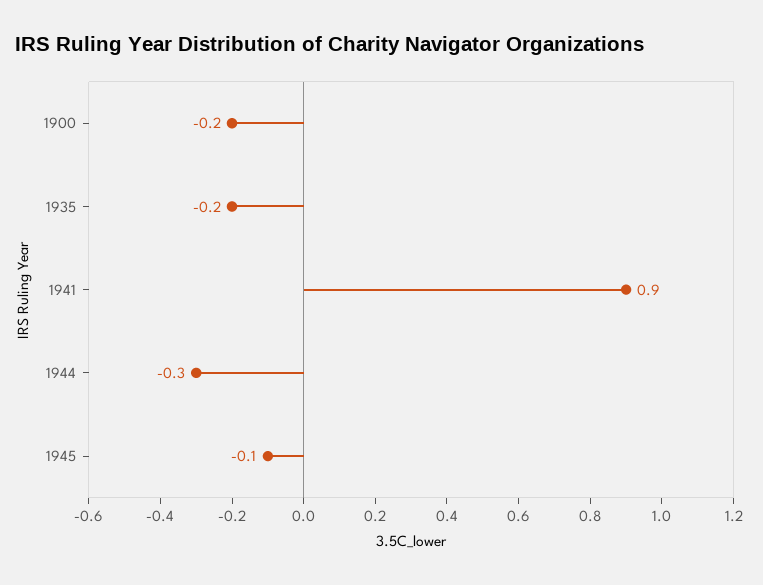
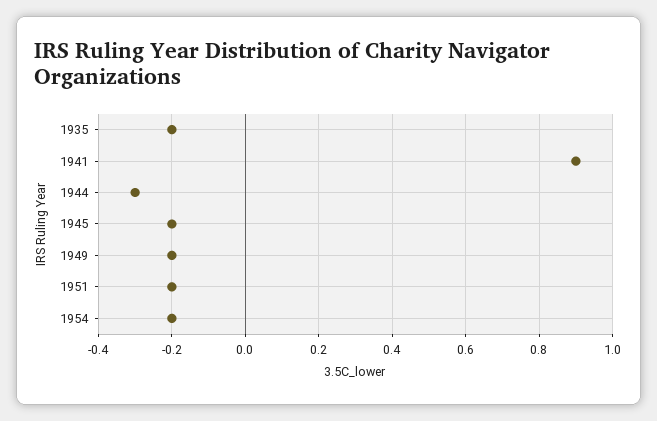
1900: -0.2 -> none
1945: -0.1 -> -0.2
1949: none -> -0.2
1951: none -> -0.2
1954: none -> -0.2

